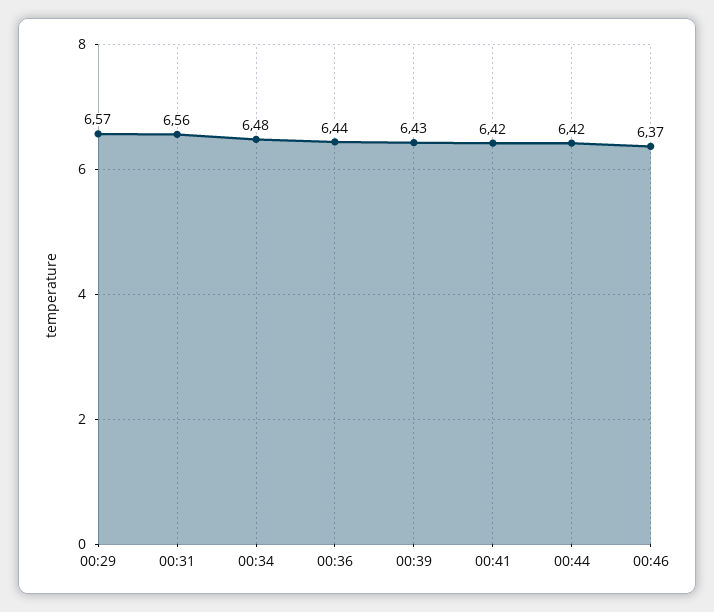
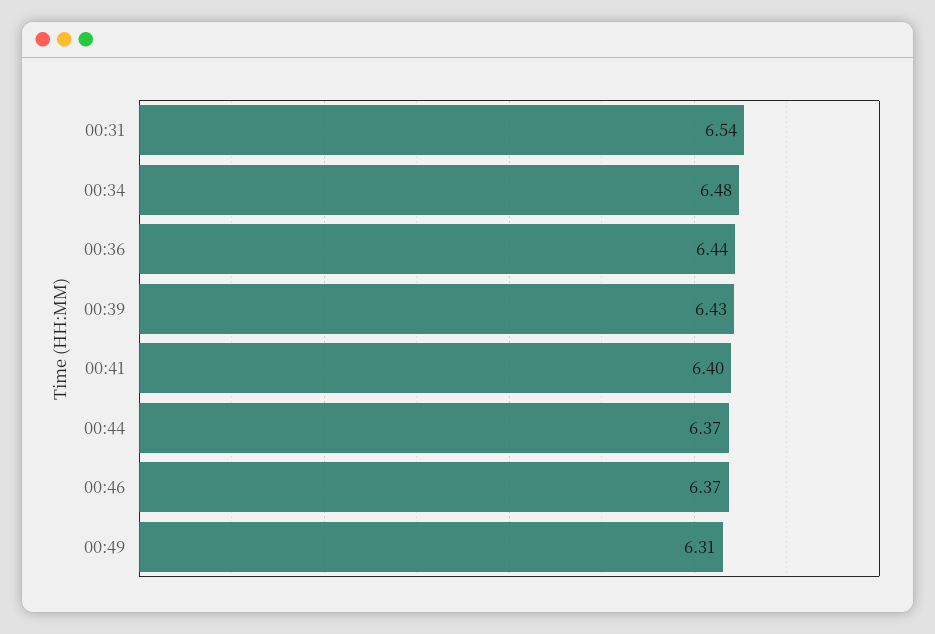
00:29: 6.57 -> none
00:31: 6.56 -> 6.54
00:41: 6.42 -> 6.4
00:44: 6.42 -> 6.37
00:49: none -> 6.31

